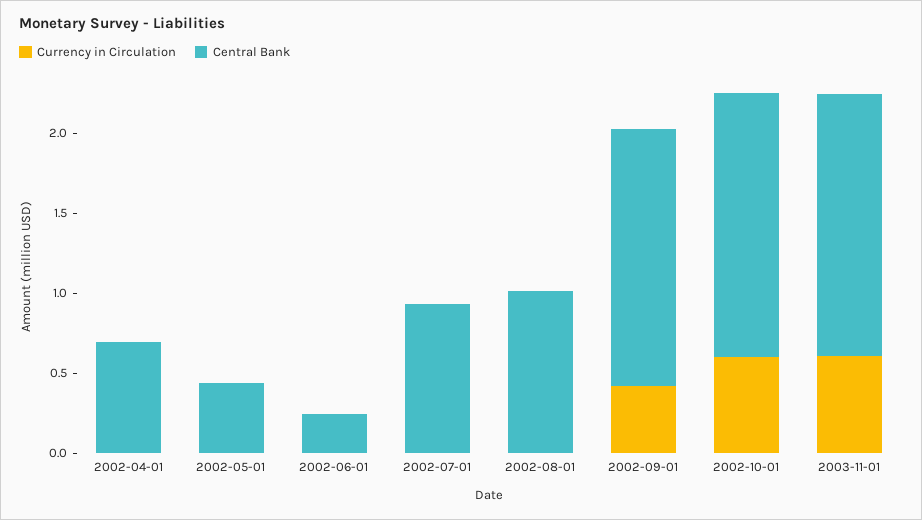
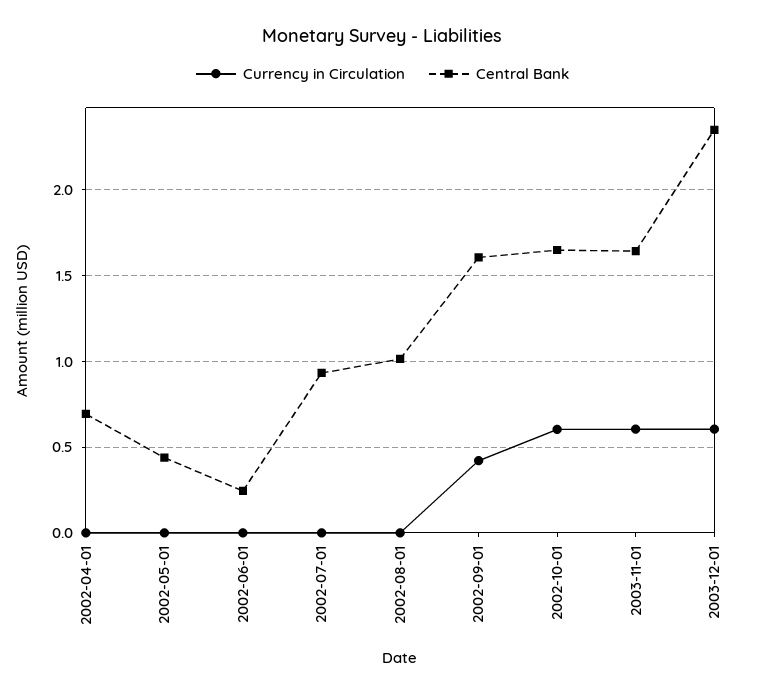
Currency in Circulation, 2003-12-01: none -> 0.6
Central Bank, 2003-12-01: none -> 2.35

